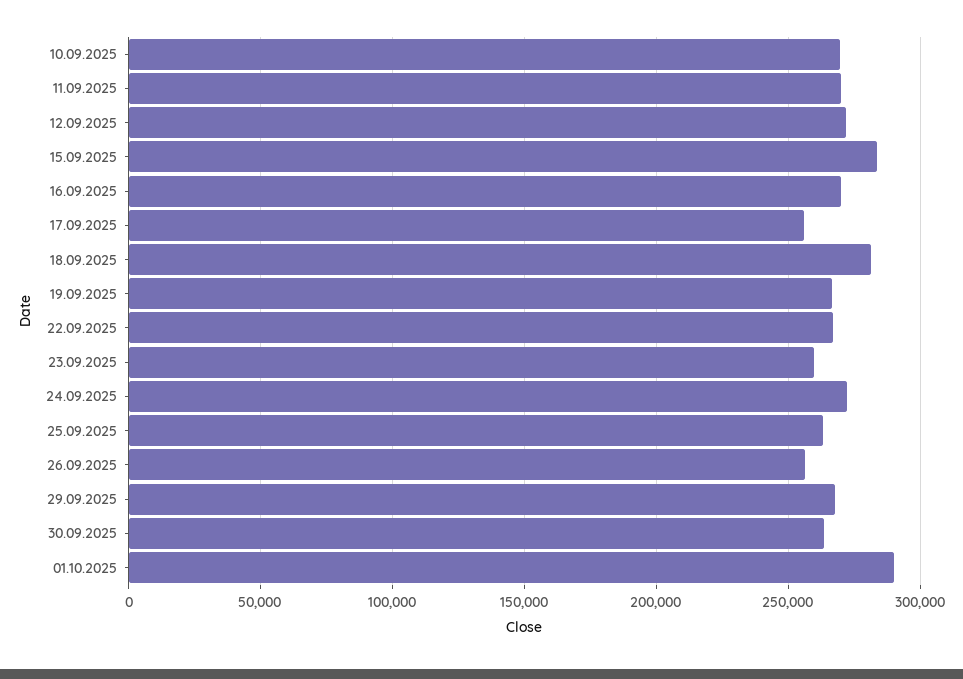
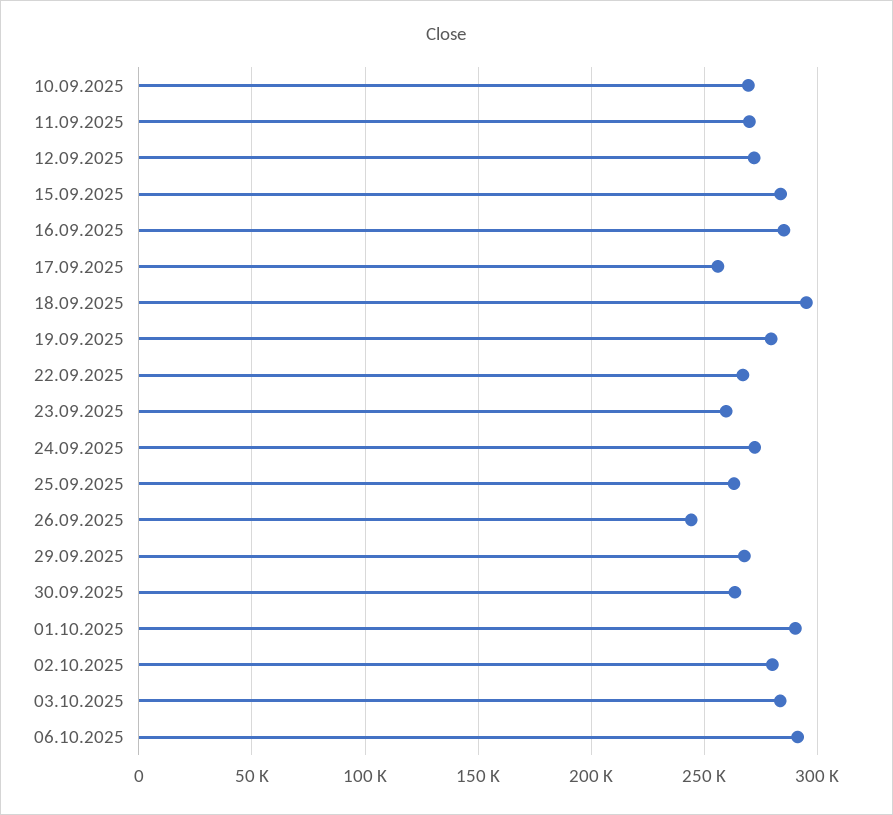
16.09.2025: 270000 -> 285000
18.09.2025: 280000 -> 295000
19.09.2025: 265000 -> 280000
26.09.2025: 255000 -> 245000
02.10.2025: none -> 280000
03.10.2025: none -> 285000
06.10.2025: none -> 290000

